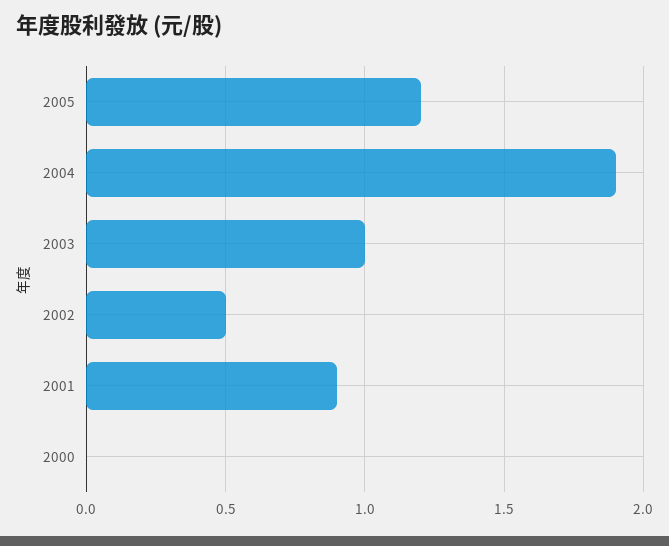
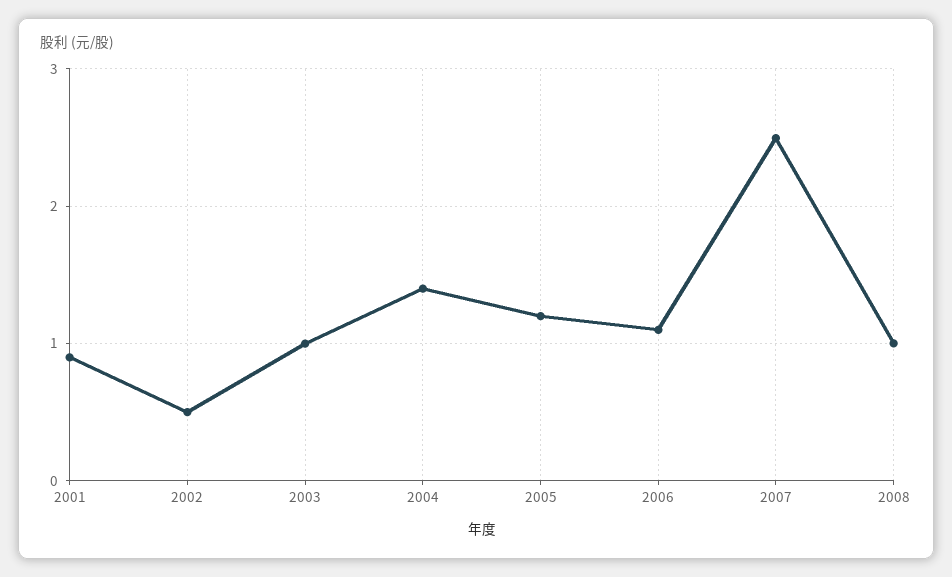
2004: 1.9 -> 1.4
2000: 0 -> none
2006: none -> 1.1
2007: none -> 2.5
2008: none -> 1

